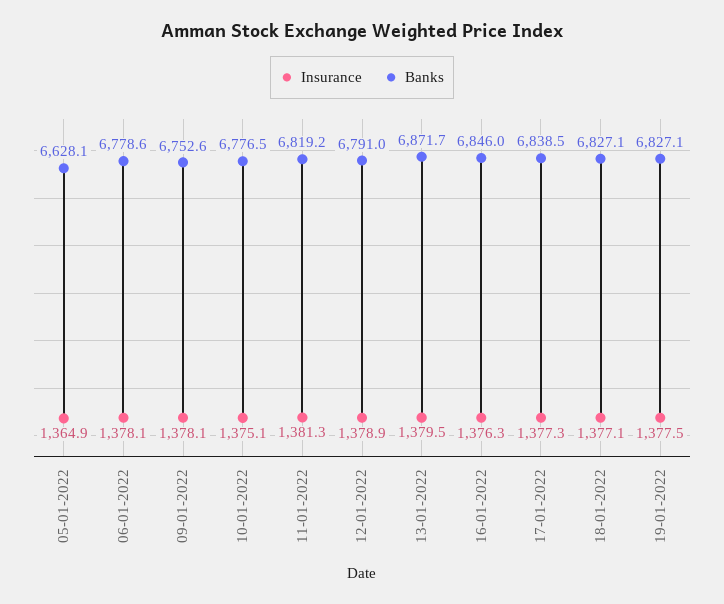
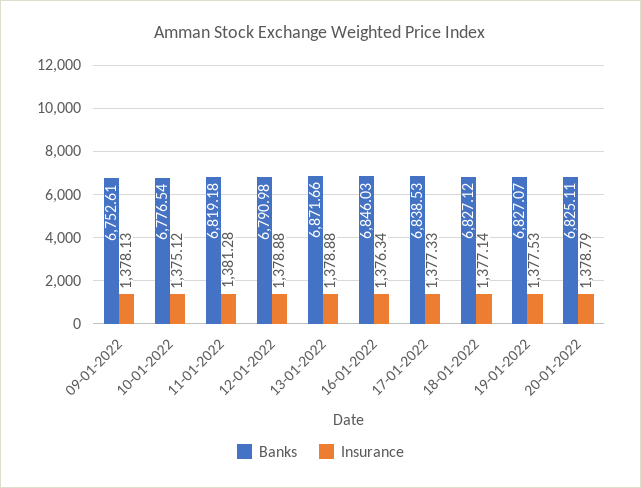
Insurance, 05-01-2022: 1364.9 -> none
Banks, 05-01-2022: 6628.1 -> none
Insurance, 06-01-2022: 1378.1 -> none
Banks, 06-01-2022: 6778.6 -> none
Insurance, 13-01-2022: 1379.5 -> 1378.88
Banks, 20-01-2022: none -> 6825.11
Insurance, 20-01-2022: none -> 1378.79

